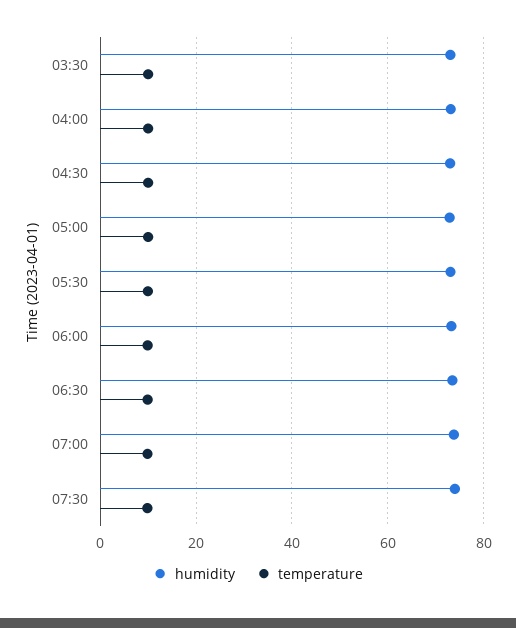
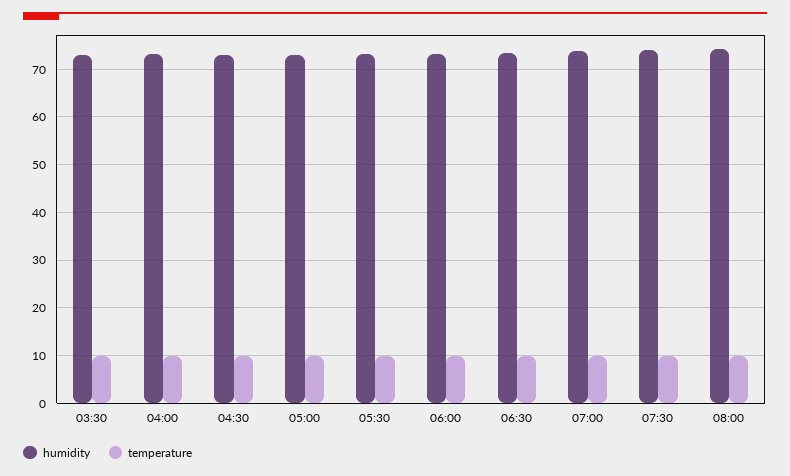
humidity, 08:00: none -> 74
temperature, 08:00: none -> 10

